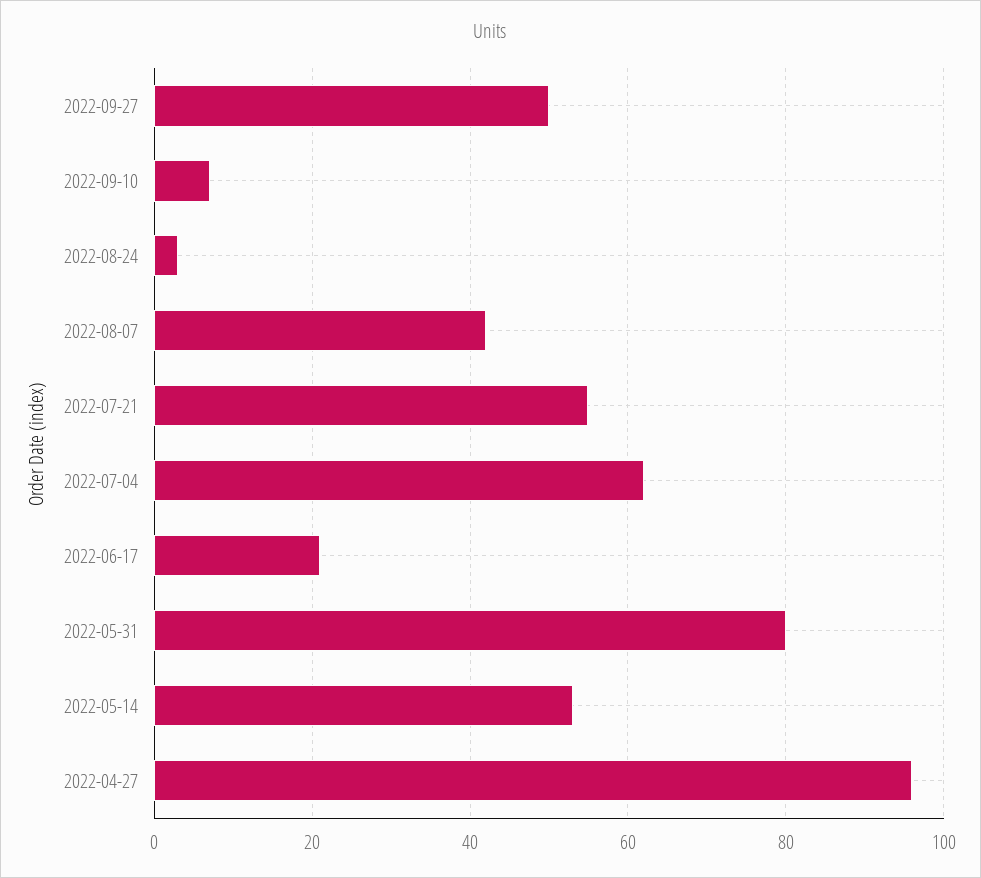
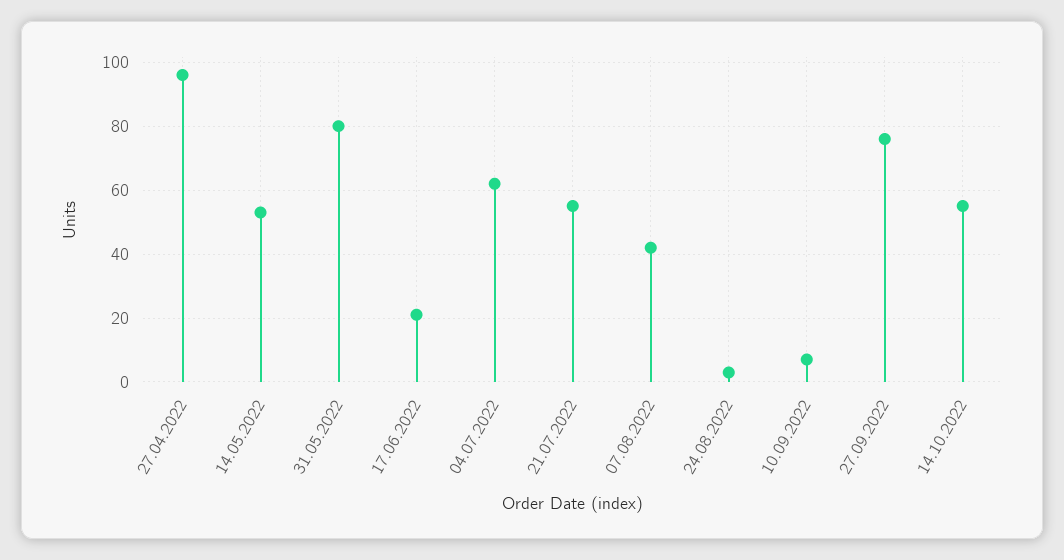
2022-09-27: 50 -> 75
14.10.2022: none -> 55

